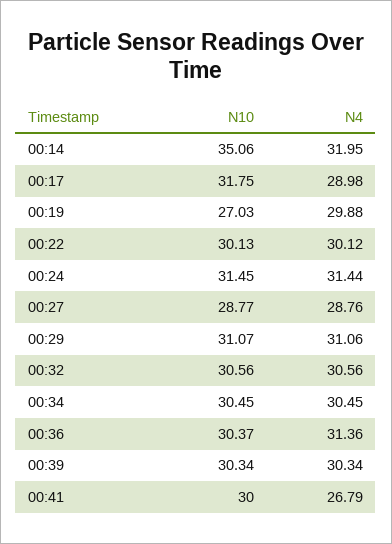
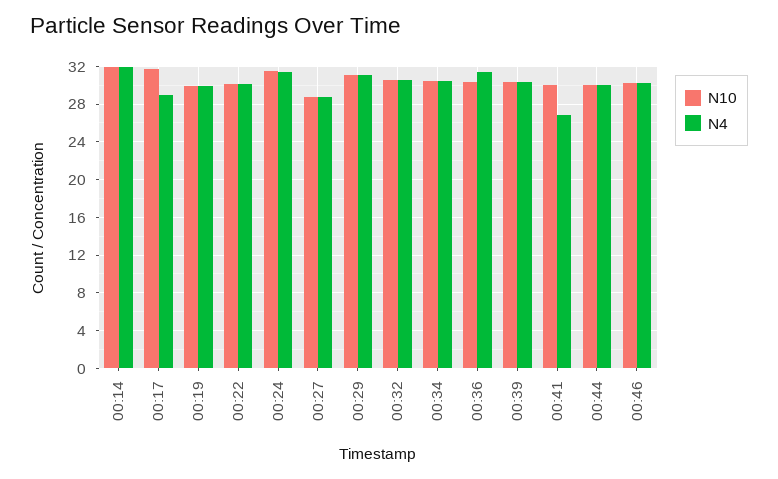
N10, 00:14: 35.06 -> 32
N10, 00:19: 27.03 -> 30
N10, 00:44: none -> 30
N4, 00:44: none -> 30
N10, 00:46: none -> 30
N4, 00:46: none -> 30

